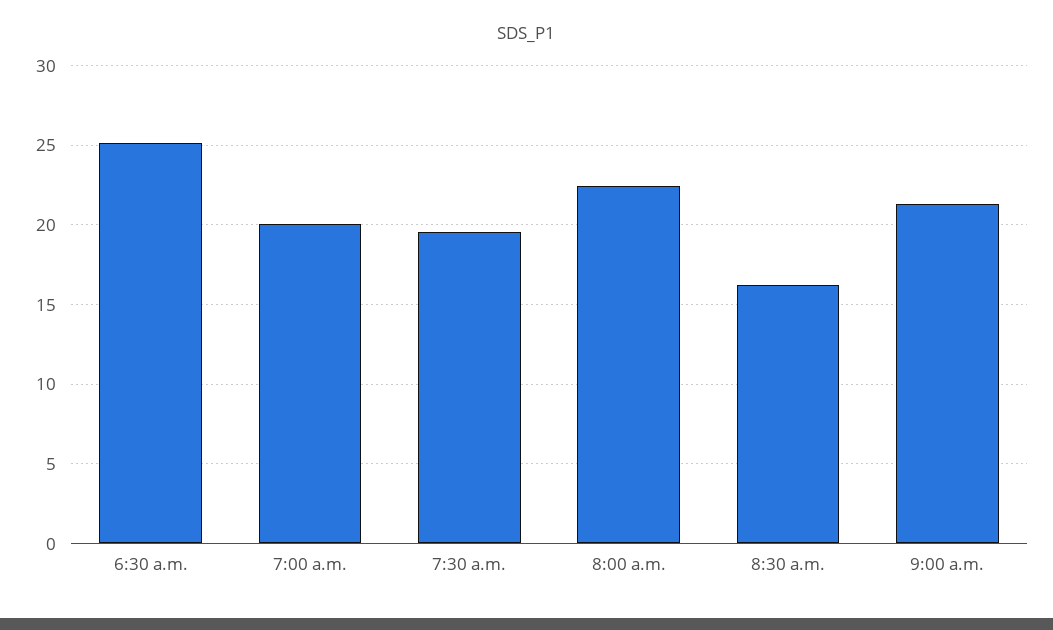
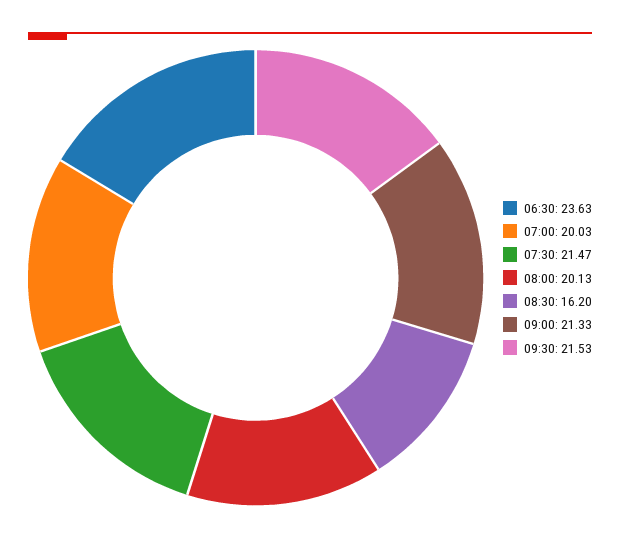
6:30 a.m.: 25 -> 23.63
7:30 a.m.: 19.5 -> 21.47
8:00 a.m.: 22.5 -> 20.13
09:30: none -> 21.53

